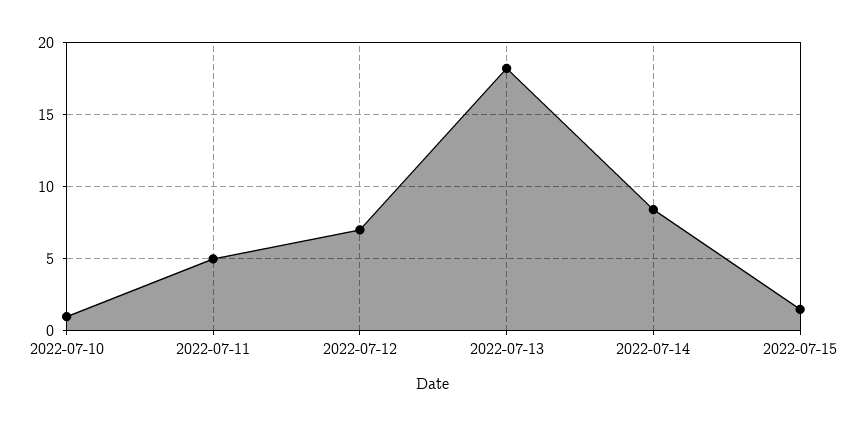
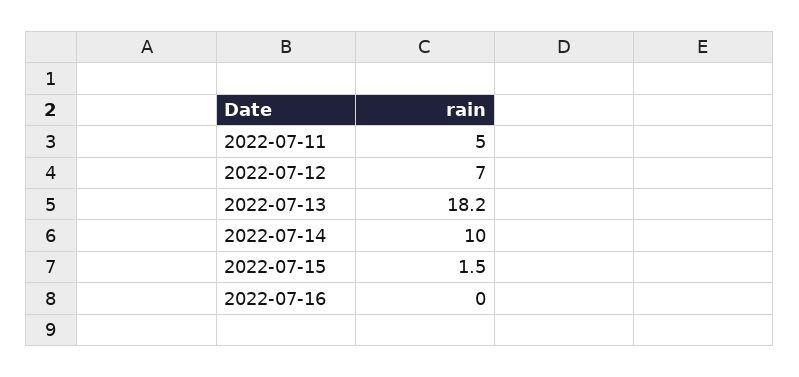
2022-07-10: 1 -> none
2022-07-14: 8.5 -> 10
2022-07-16: none -> 0

